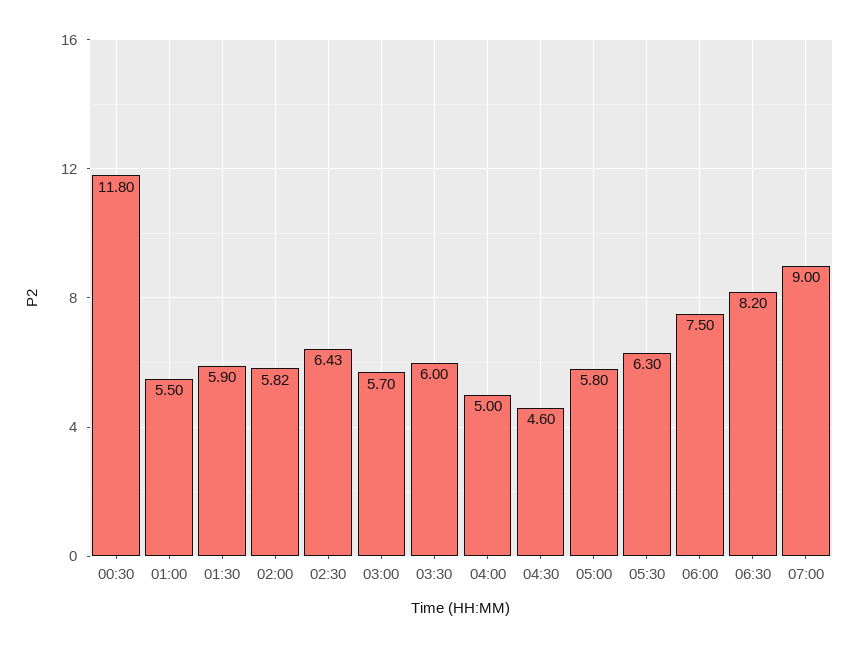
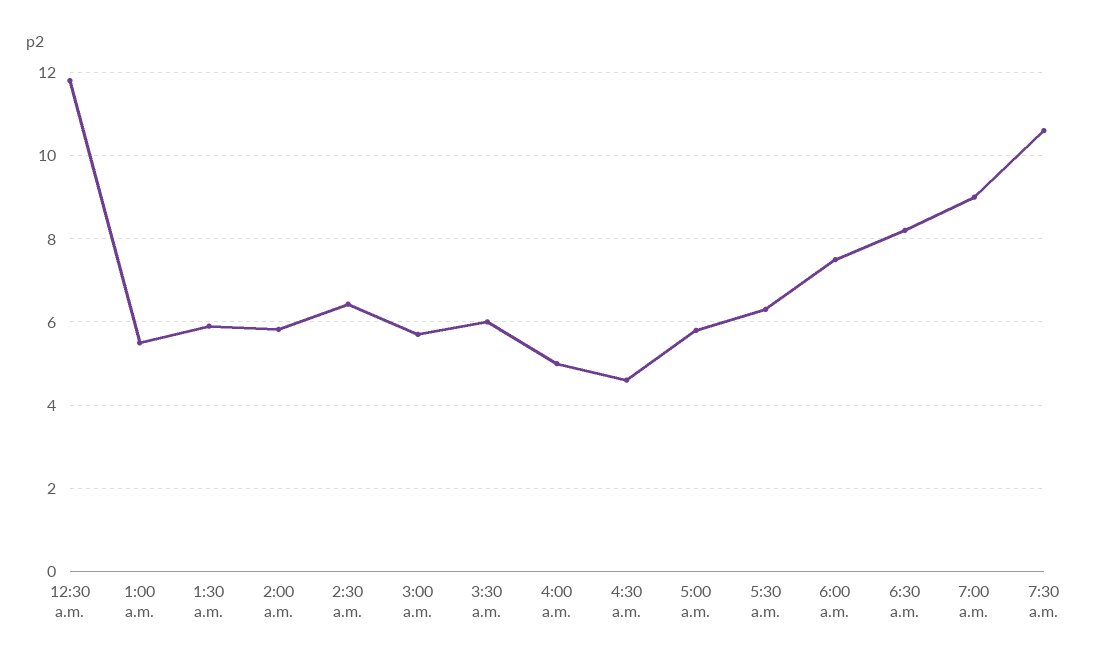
7:30 a.m.: none -> 10.6

